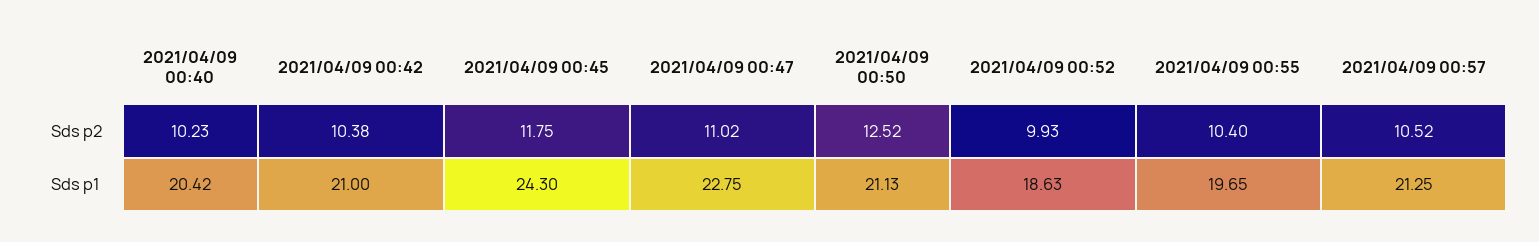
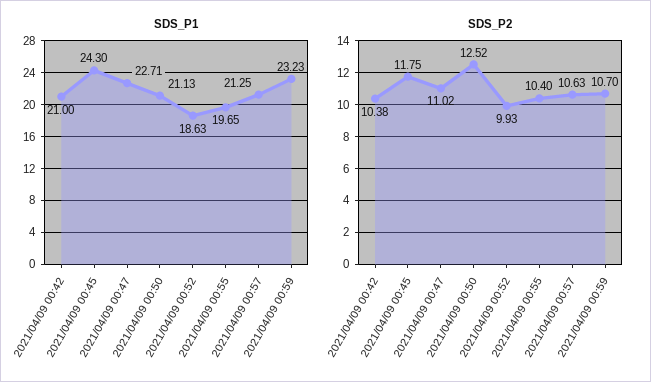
Sds p2, 2021/04/09 00:40: 10.23 -> none
Sds p2, 2021/04/09 00:57: 10.52 -> 10.63
Sds p1, 2021/04/09 00:40: 20.42 -> none
Sds p1, 2021/04/09 00:47: 22.75 -> 22.71
Sds p1, 2021/04/09 00:59: none -> 23.23
Sds p2, 2021/04/09 00:59: none -> 10.7

